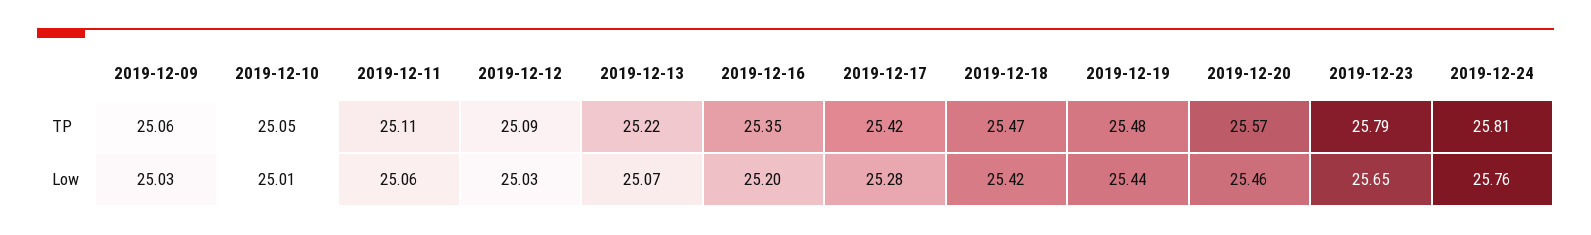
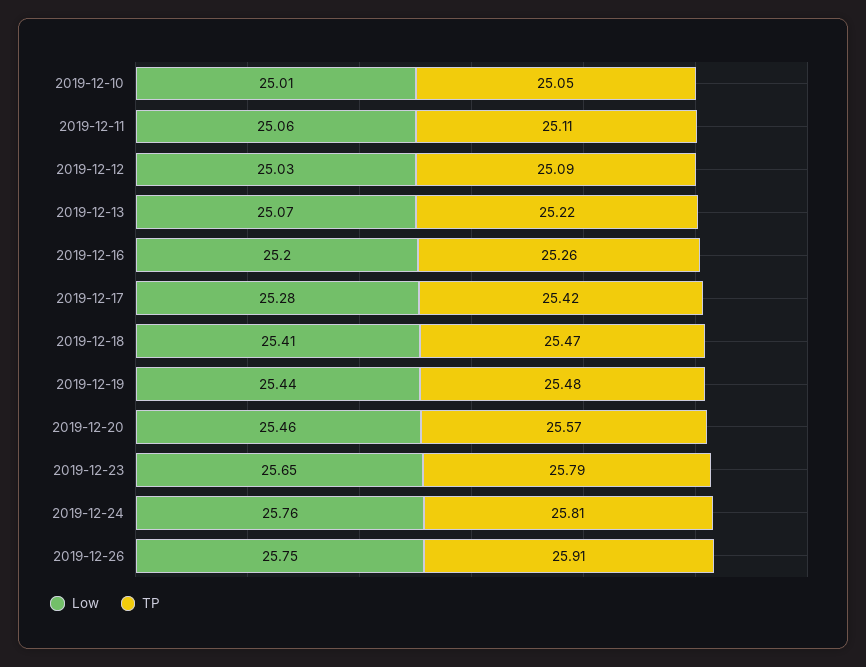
TP, 2019-12-09: 25.06 -> none
TP, 2019-12-16: 25.35 -> 25.26
Low, 2019-12-09: 25.03 -> none
Low, 2019-12-18: 25.42 -> 25.41
Low, 2019-12-26: none -> 25.75
TP, 2019-12-26: none -> 25.91

